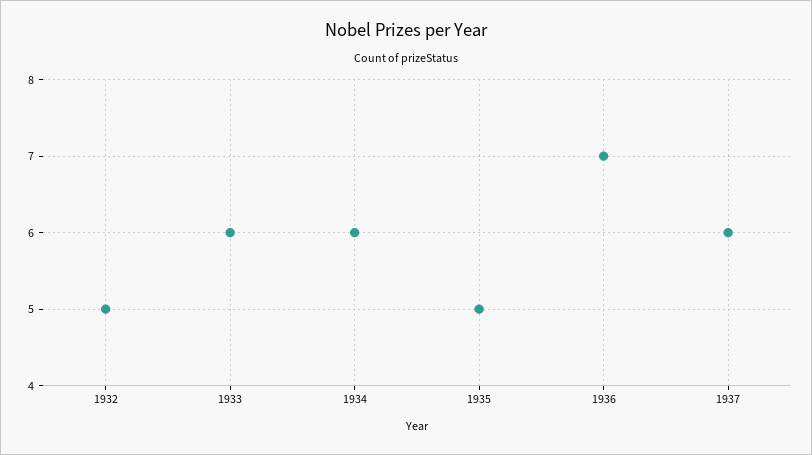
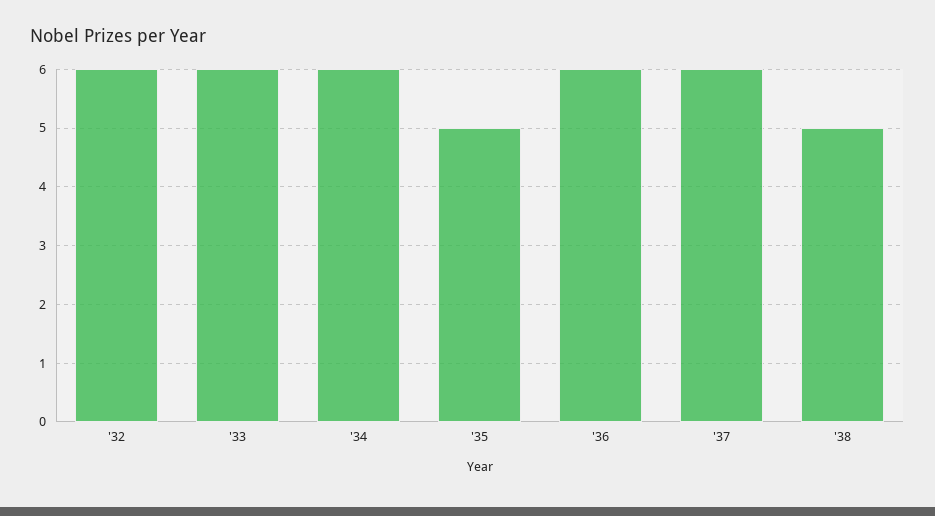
1932: 5 -> 6
1936: 7 -> 6
'38: none -> 5

